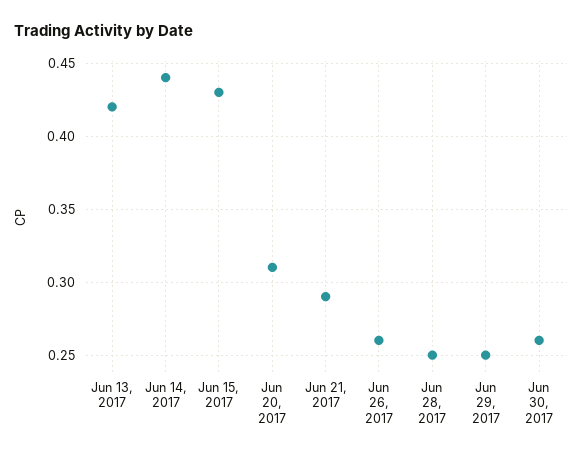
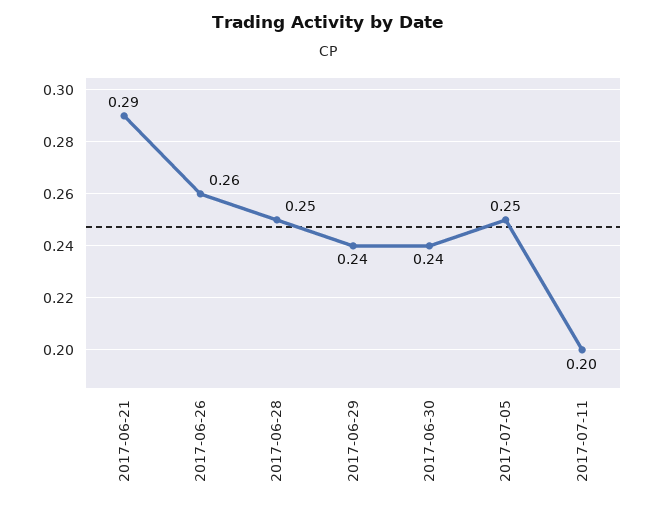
Jun 13, 2017: 0.42 -> none
Jun 14, 2017: 0.44 -> none
Jun 15, 2017: 0.43 -> none
Jun 20, 2017: 0.31 -> none
Jun 29, 2017: 0.25 -> 0.24
Jun 30, 2017: 0.26 -> 0.24
2017-07-05: none -> 0.25
2017-07-11: none -> 0.2

